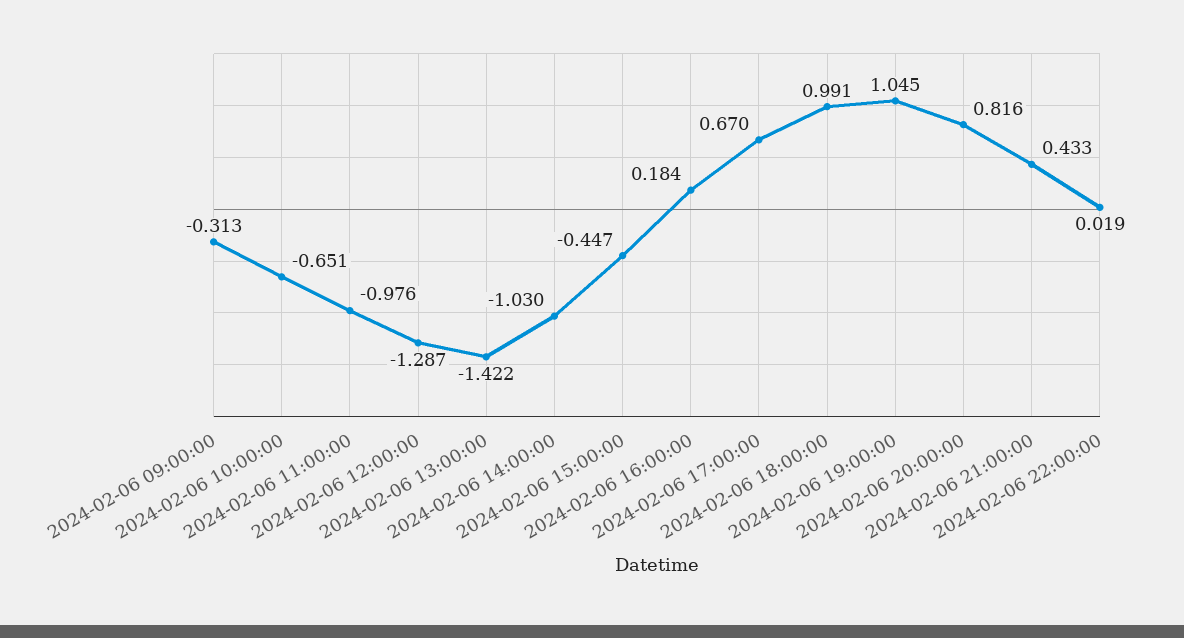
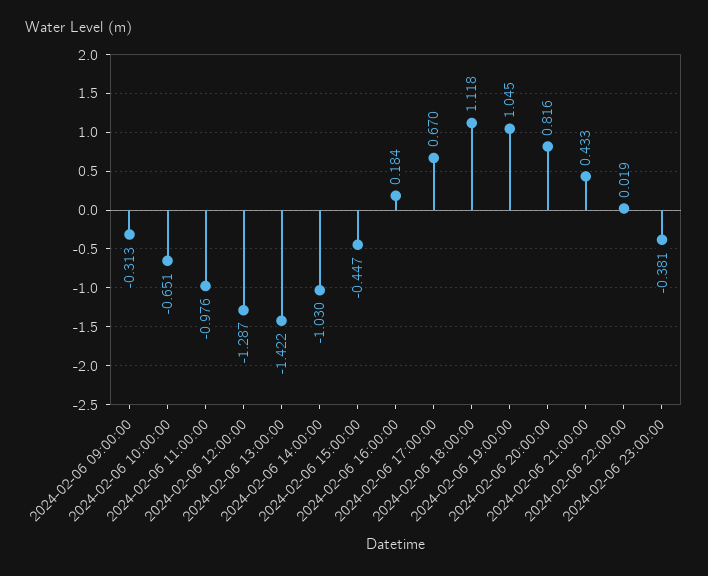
2024-02-06 18:00:00: 0.991 -> 1.118
2024-02-06 23:00:00: none -> -0.381

